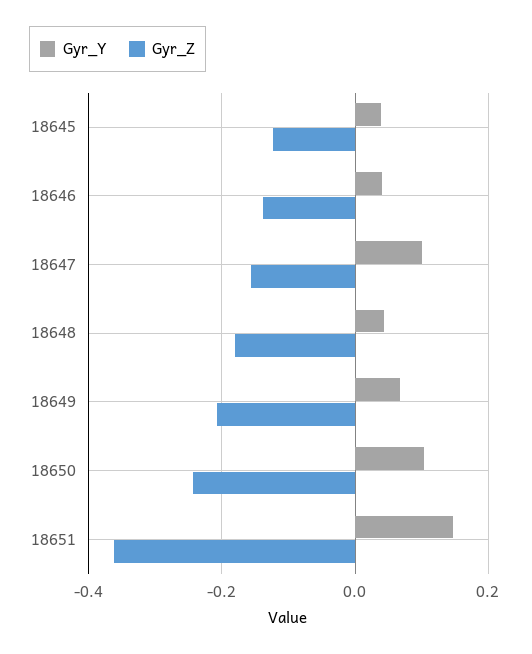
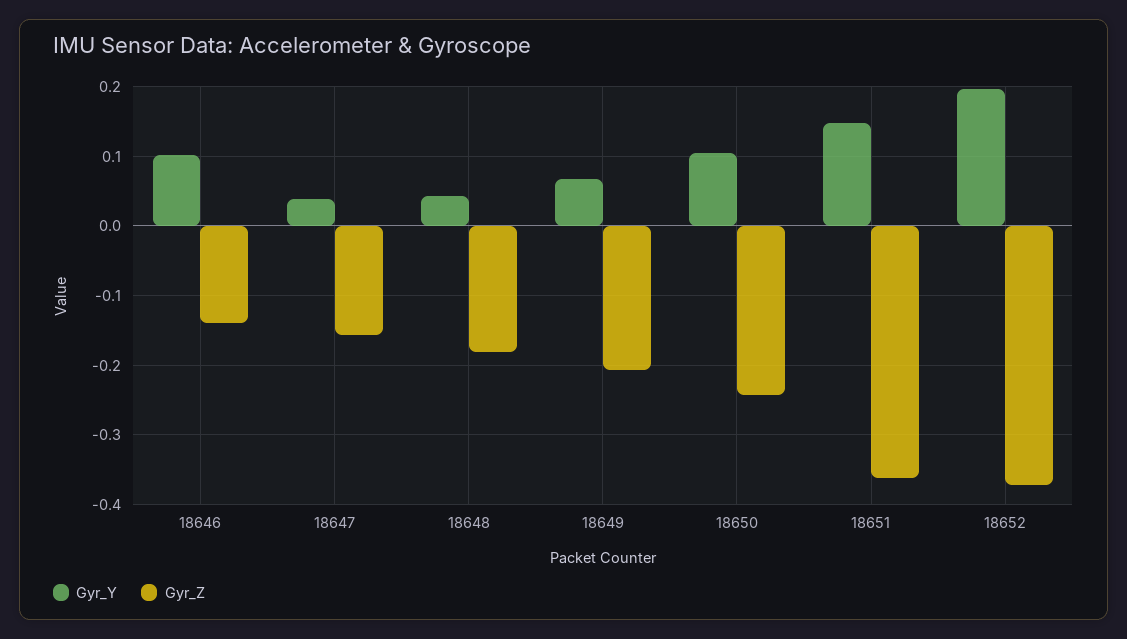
Gyr_Y, 18645: 0.04 -> none
Gyr_Z, 18645: -0.12 -> none
Gyr_Y, 18646: 0.04 -> 0.1
Gyr_Y, 18647: 0.1 -> 0.04
Gyr_Y, 18652: none -> 0.2
Gyr_Z, 18652: none -> -0.37

